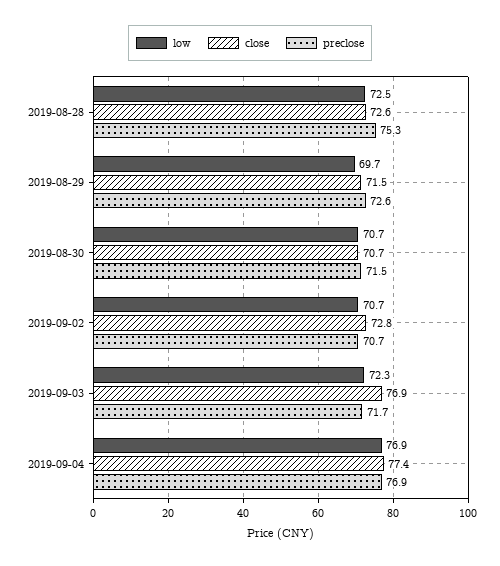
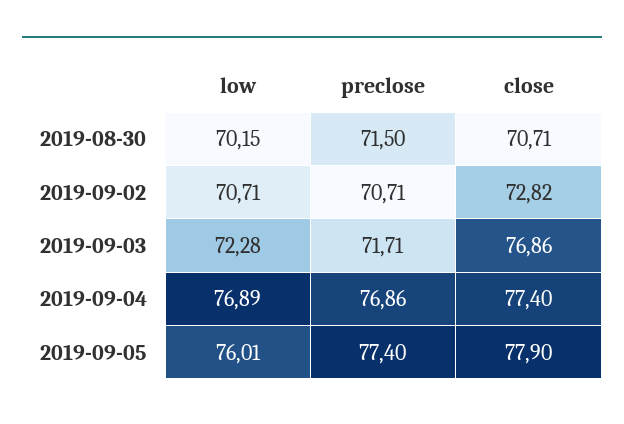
low, 2019-08-28: 72.5 -> none
close, 2019-08-28: 72.6 -> none
preclose, 2019-08-28: 75.3 -> none
low, 2019-08-29: 69.7 -> none
close, 2019-08-29: 71.5 -> none
preclose, 2019-08-29: 72.6 -> none
low, 2019-08-30: 70.7 -> 70.15
low, 2019-09-05: none -> 76.01
preclose, 2019-09-05: none -> 77.4
close, 2019-09-05: none -> 77.9

